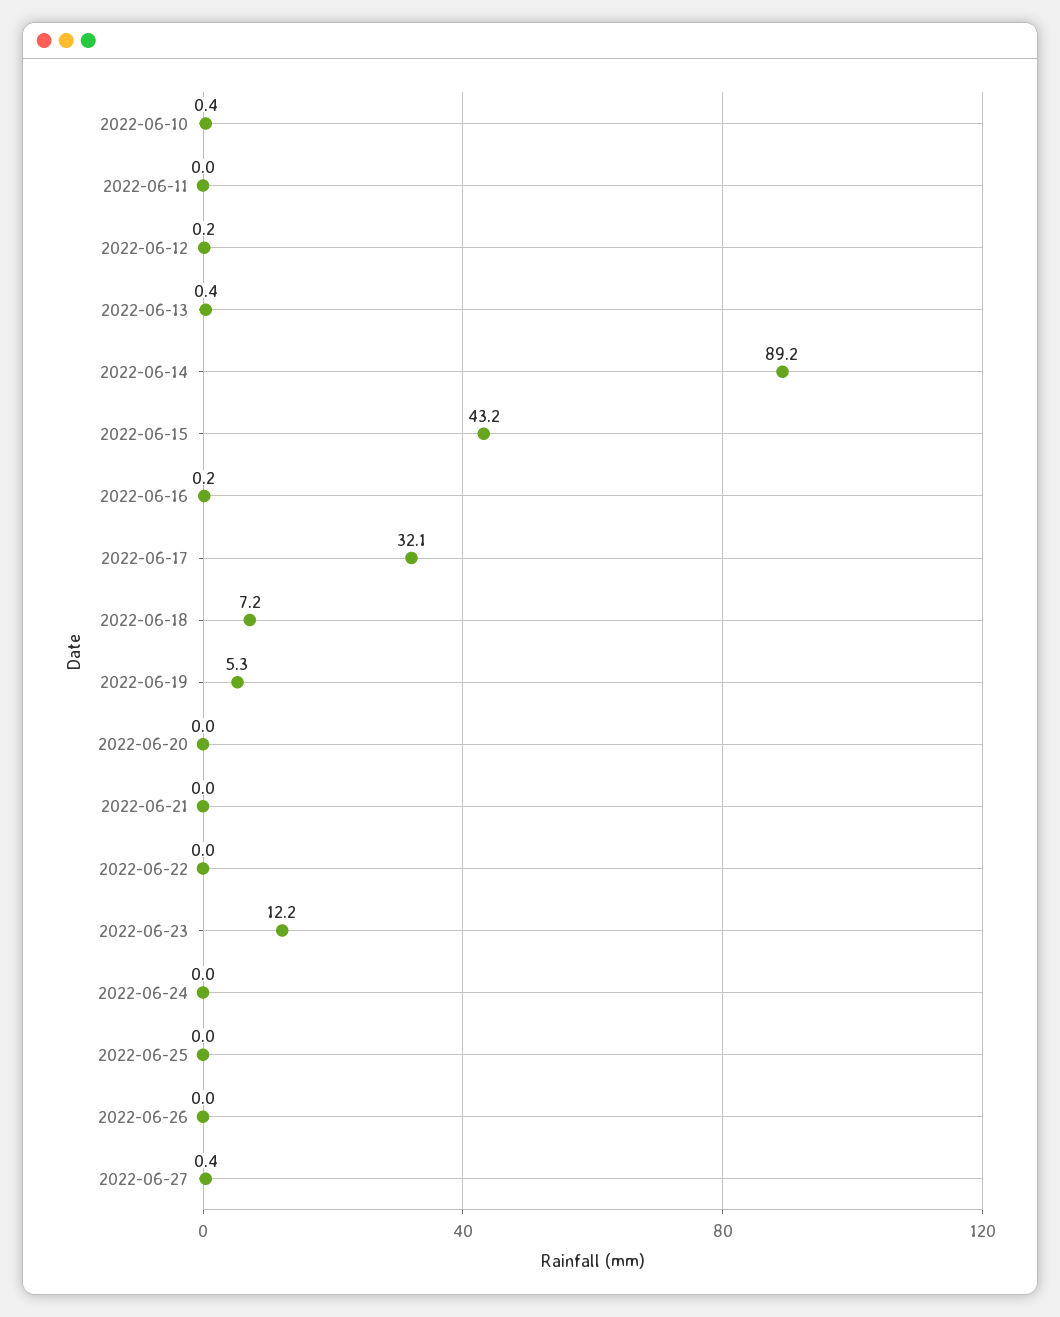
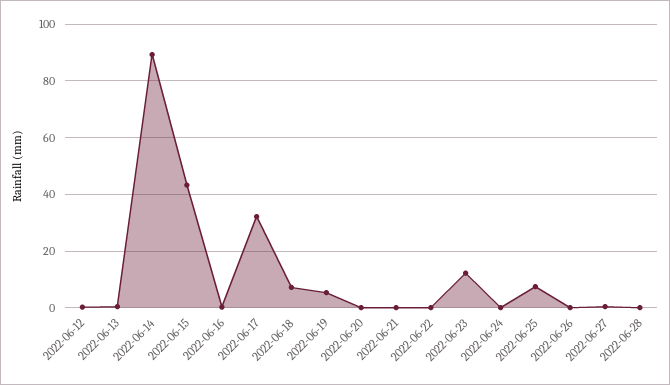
2022-06-10: 0.4 -> none
2022-06-11: 0 -> none
2022-06-25: 0 -> 7.5
2022-06-28: none -> 0

